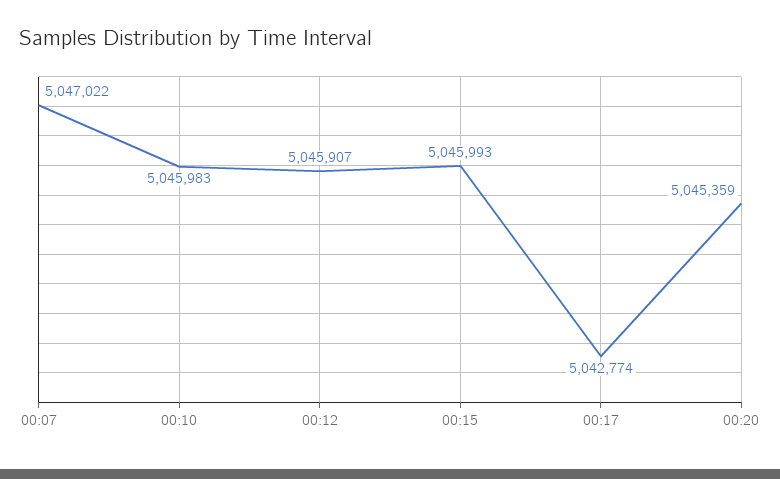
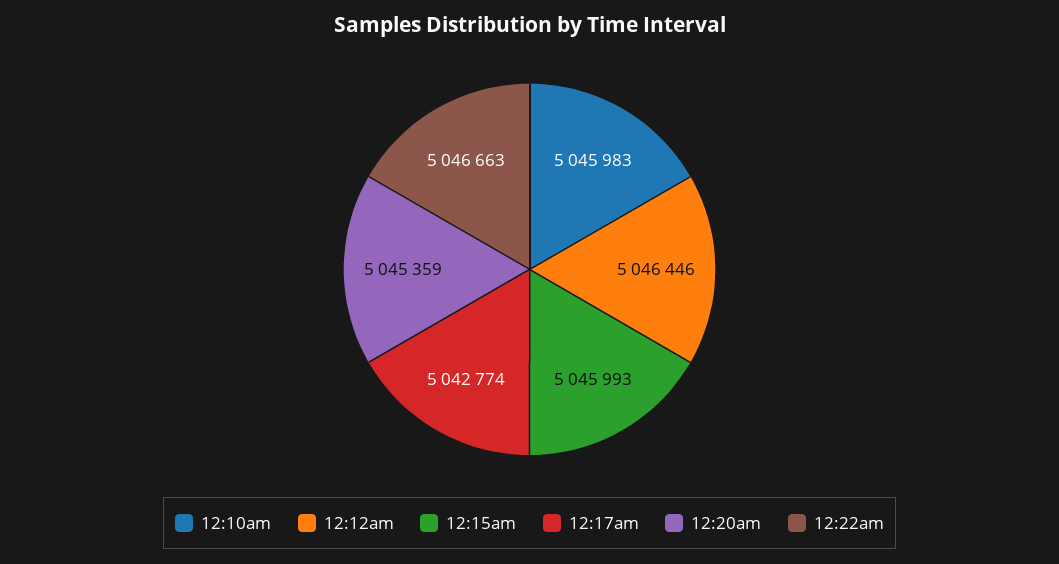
00:07: 5047022 -> none
00:12: 5045907 -> 5046446
12:22am: none -> 5046663

